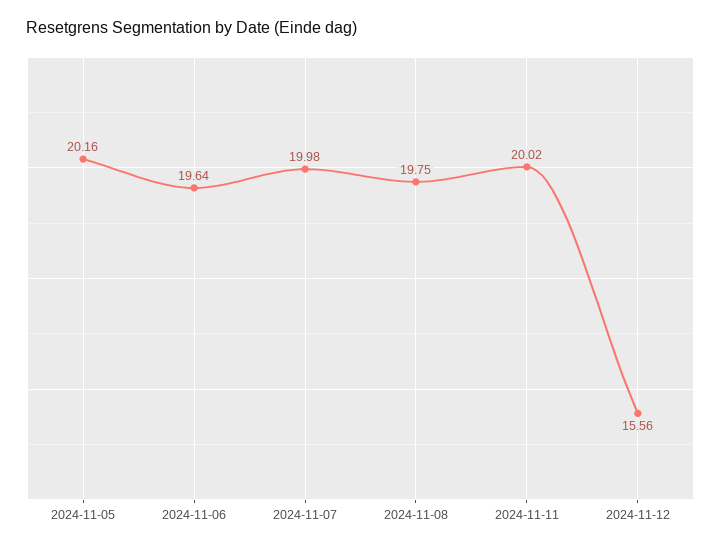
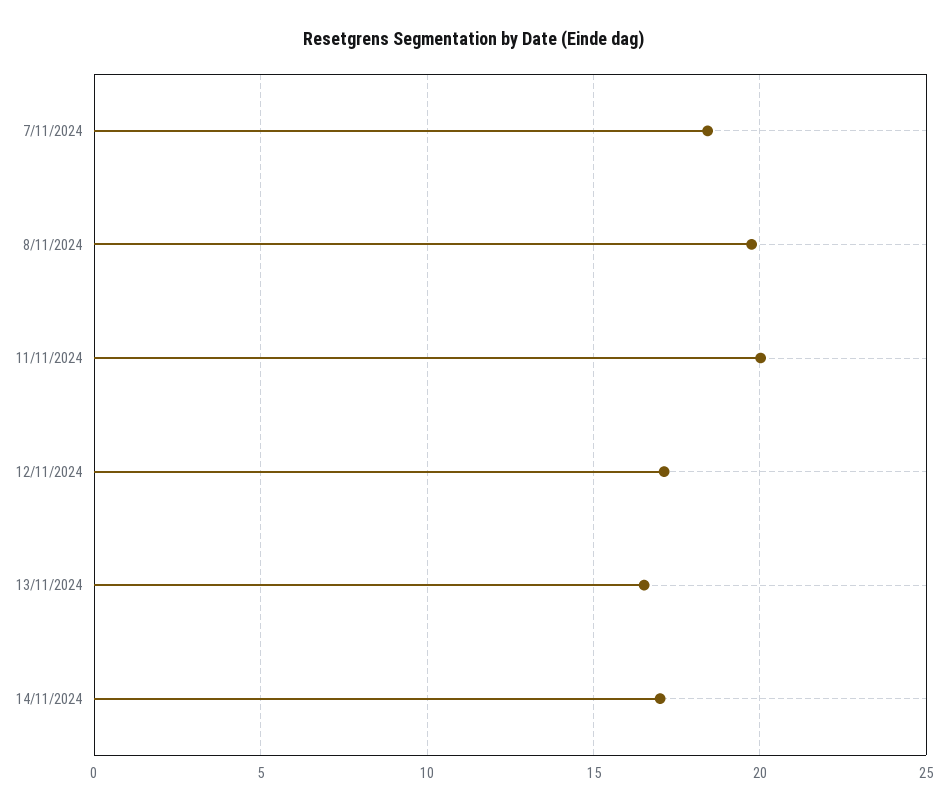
2024-11-05: 20.16 -> none
2024-11-06: 19.64 -> none
2024-11-07: 19.98 -> 18.5
2024-11-12: 15.56 -> 17
13/11/2024: none -> 16.5
14/11/2024: none -> 17

